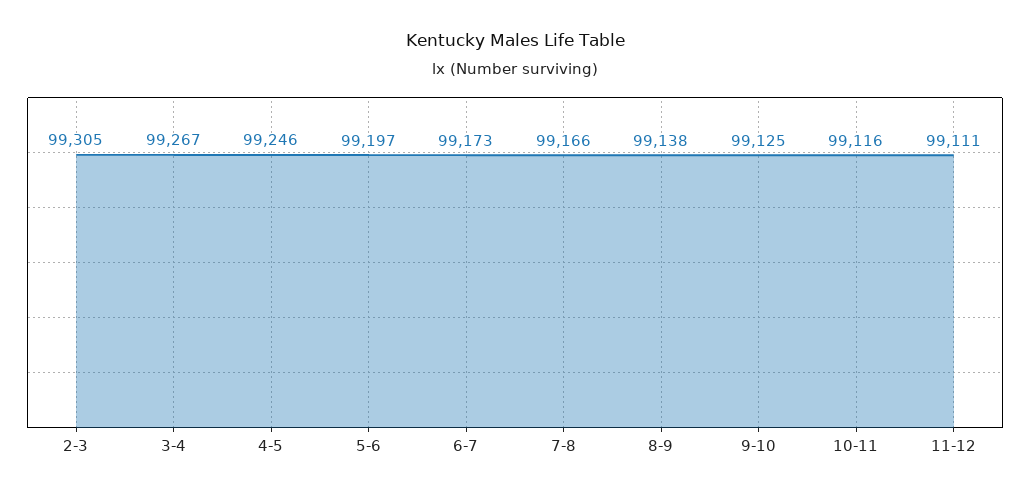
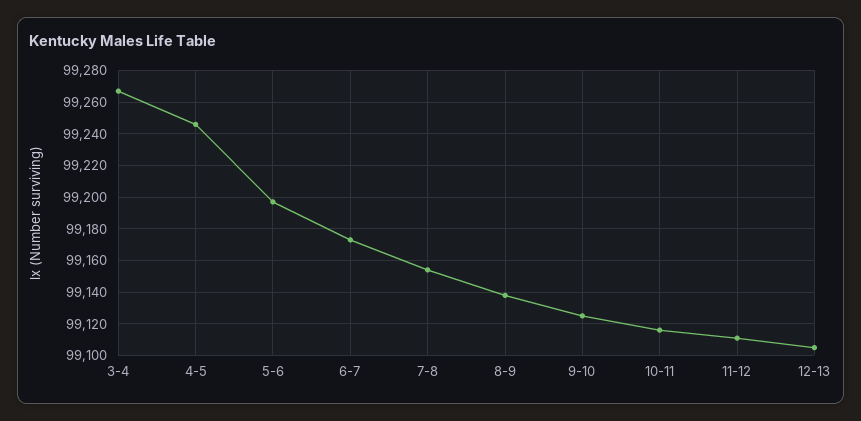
2-3: 99305 -> none
7-8: 99166 -> 99155
12-13: none -> 99105

